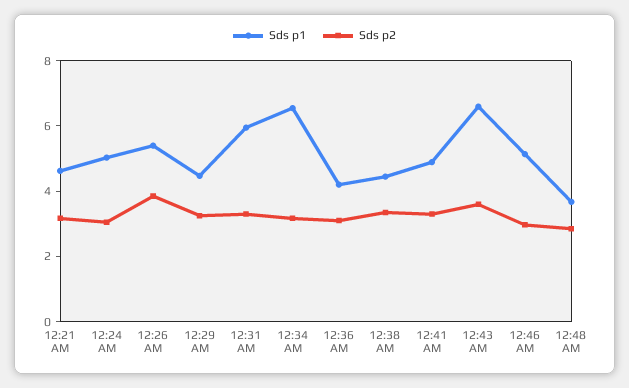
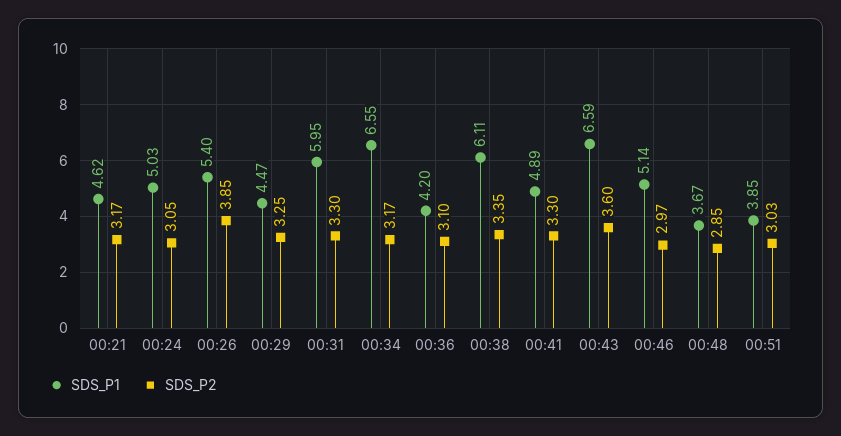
Sds p1, 12:38 AM: 4.5 -> 6.11
Sds p1, 00:51: none -> 3.85
Sds p2, 00:51: none -> 3.03

